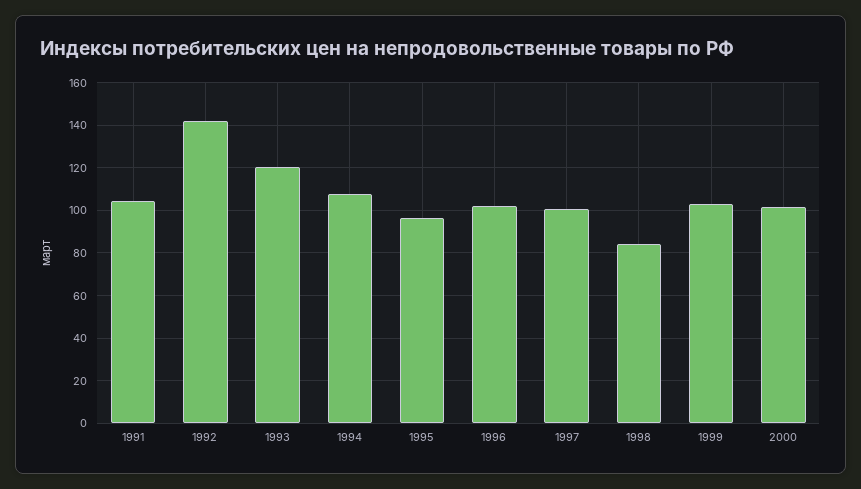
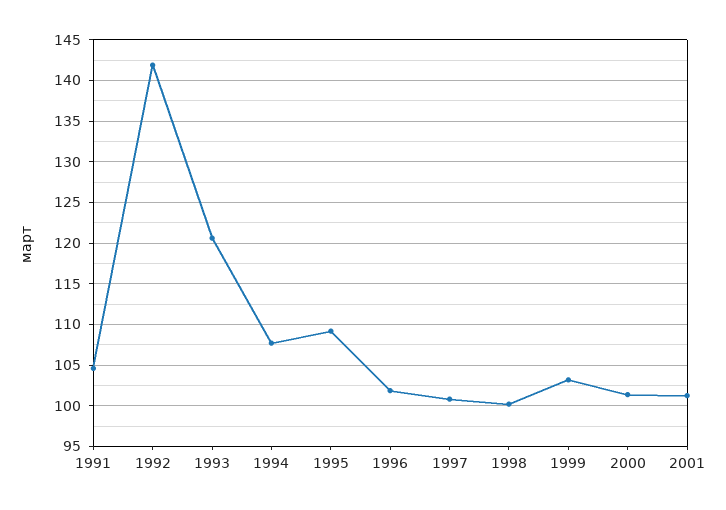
1995: 95 -> 109
1998: 85 -> 100
2001: none -> 101

